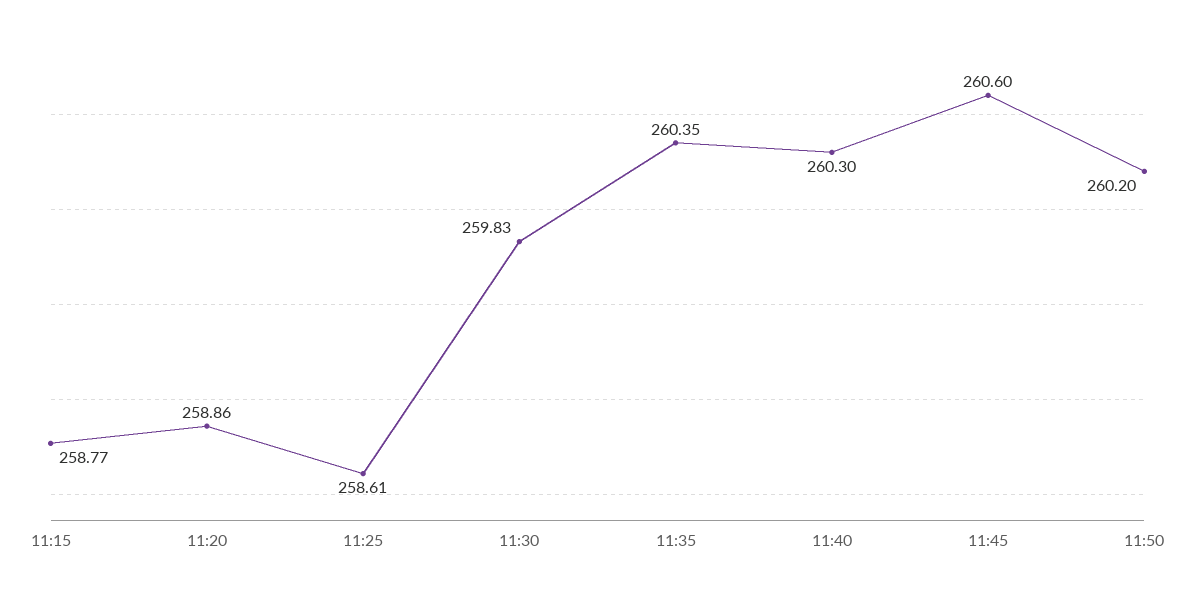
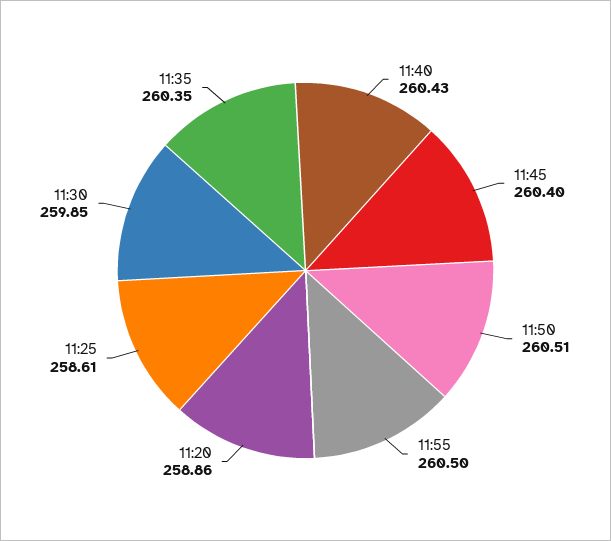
11:15: 258.77 -> none
11:30: 259.83 -> 259.85
11:40: 260.3 -> 260.43
11:45: 260.6 -> 260.4
11:50: 260.2 -> 260.51
11:55: none -> 260.5

